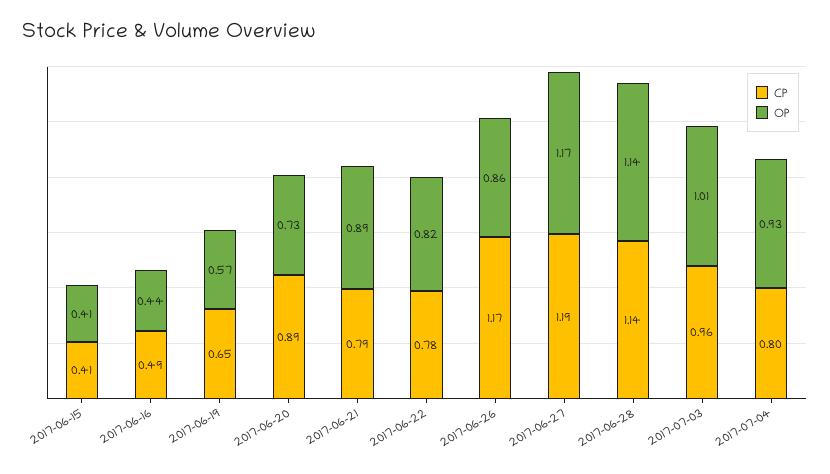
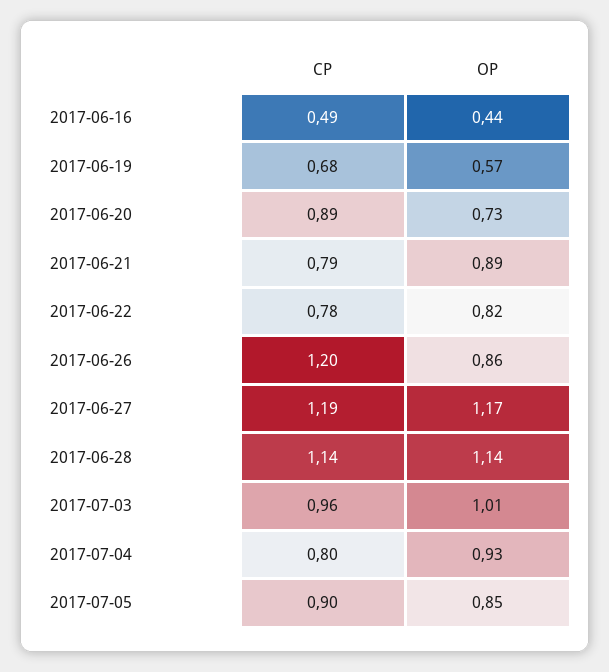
CP, 2017-06-15: 0.41 -> none
OP, 2017-06-15: 0.41 -> none
CP, 2017-06-19: 0.65 -> 0.68
CP, 2017-06-26: 1.17 -> 1.2
CP, 2017-07-05: none -> 0.9
OP, 2017-07-05: none -> 0.85

